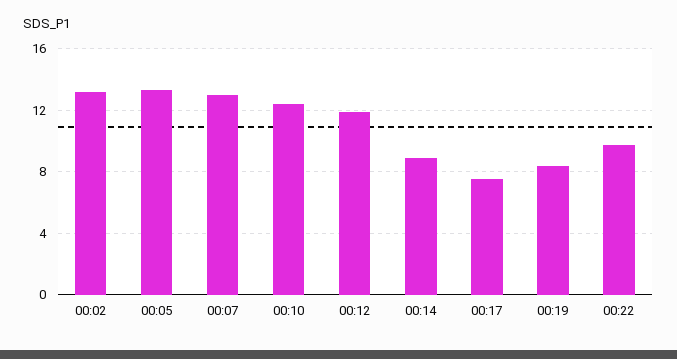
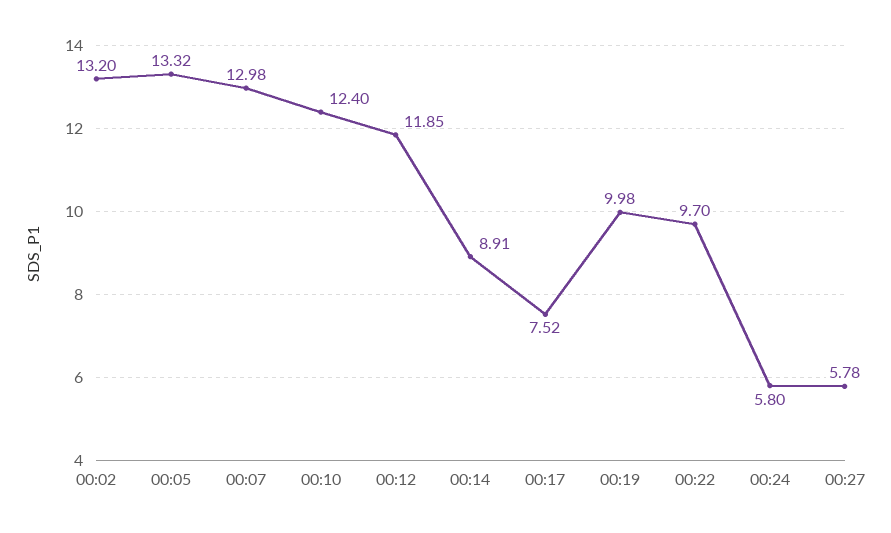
00:19: 8.5 -> 9.98
00:24: none -> 5.8
00:27: none -> 5.78

